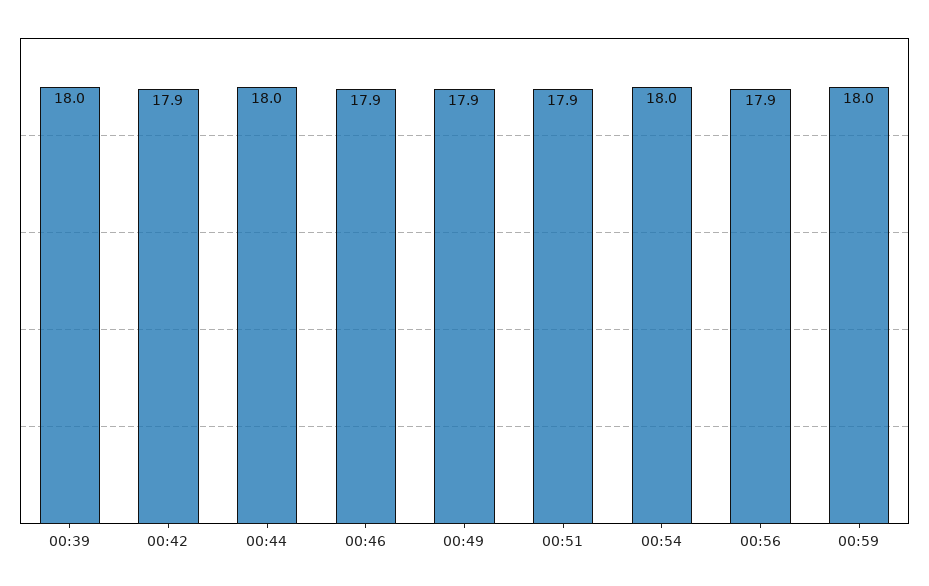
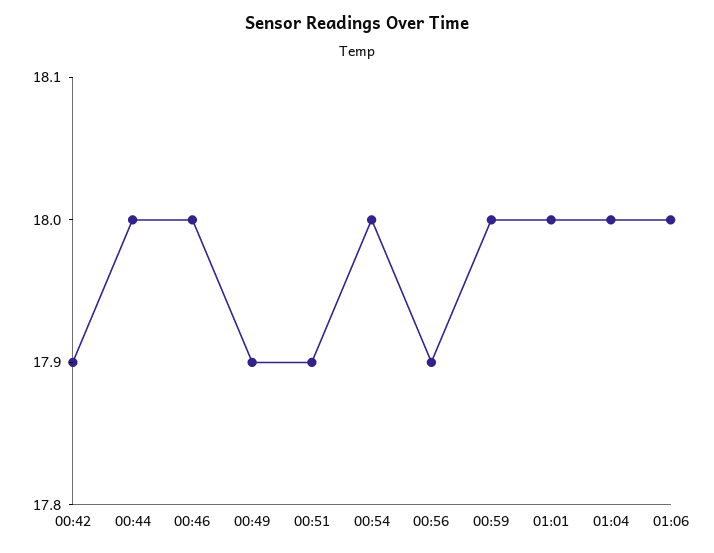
00:39: 18 -> none
00:46: 17.9 -> 18
01:01: none -> 18
01:04: none -> 18
01:06: none -> 18

